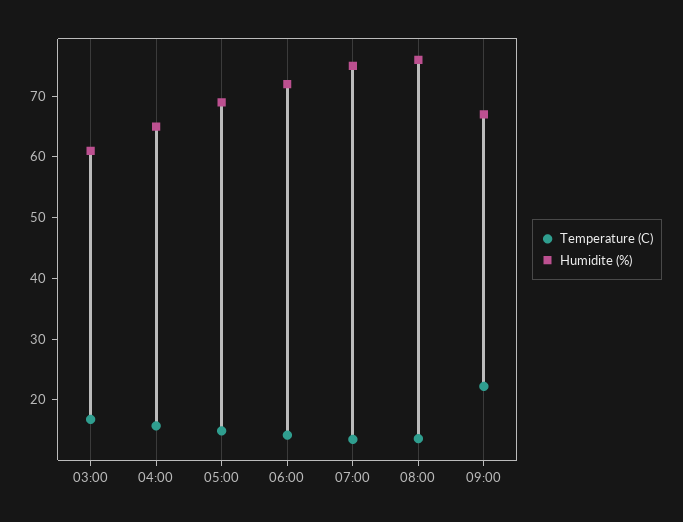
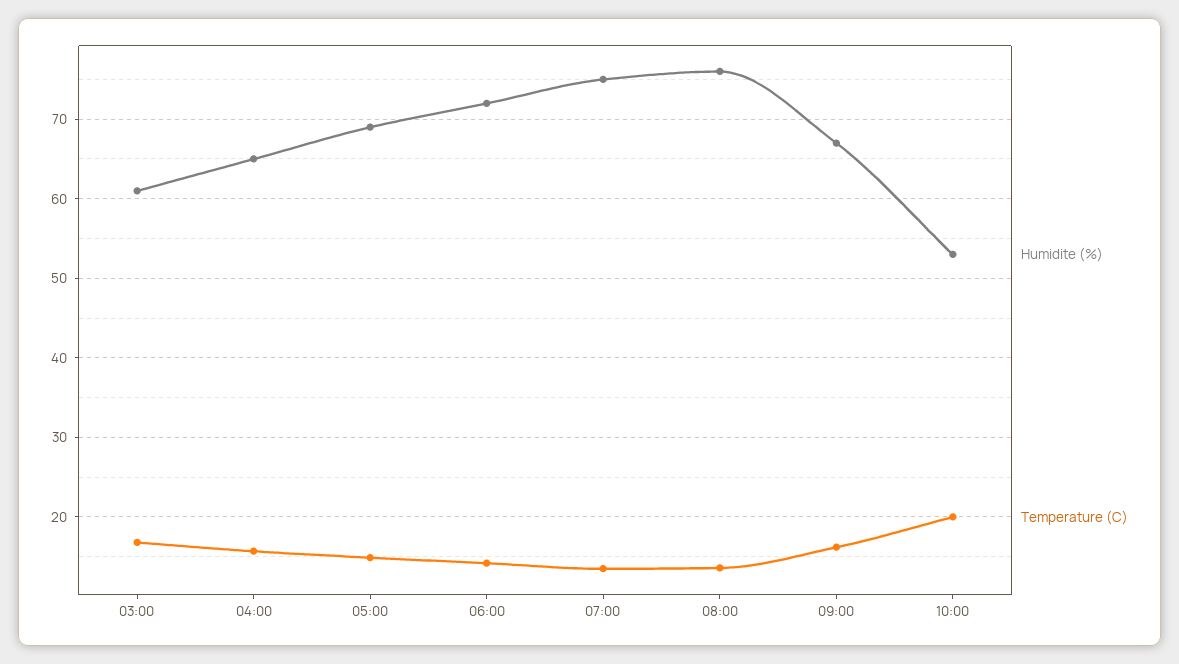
Temperature (C), 09:00: 22 -> 16
Humidite (%), 10:00: none -> 53
Temperature (C), 10:00: none -> 20

